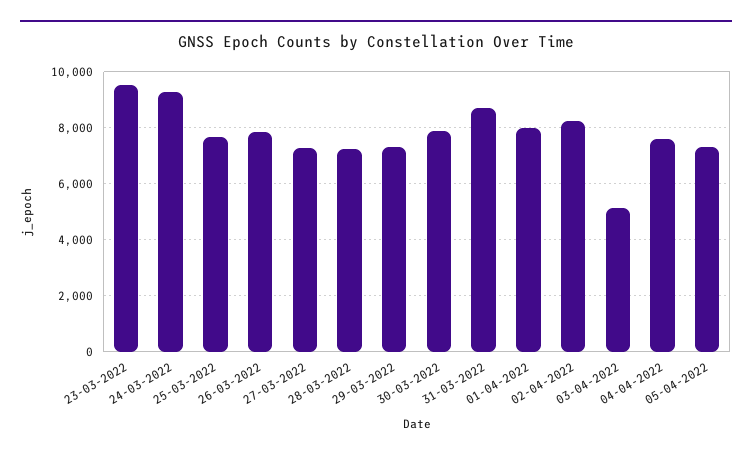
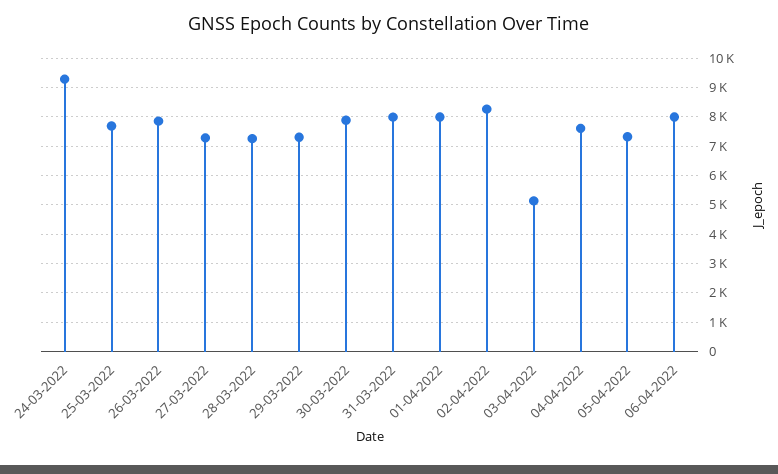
23-03-2022: 9500 -> none
31-03-2022: 8750 -> 8000
06-04-2022: none -> 8000

